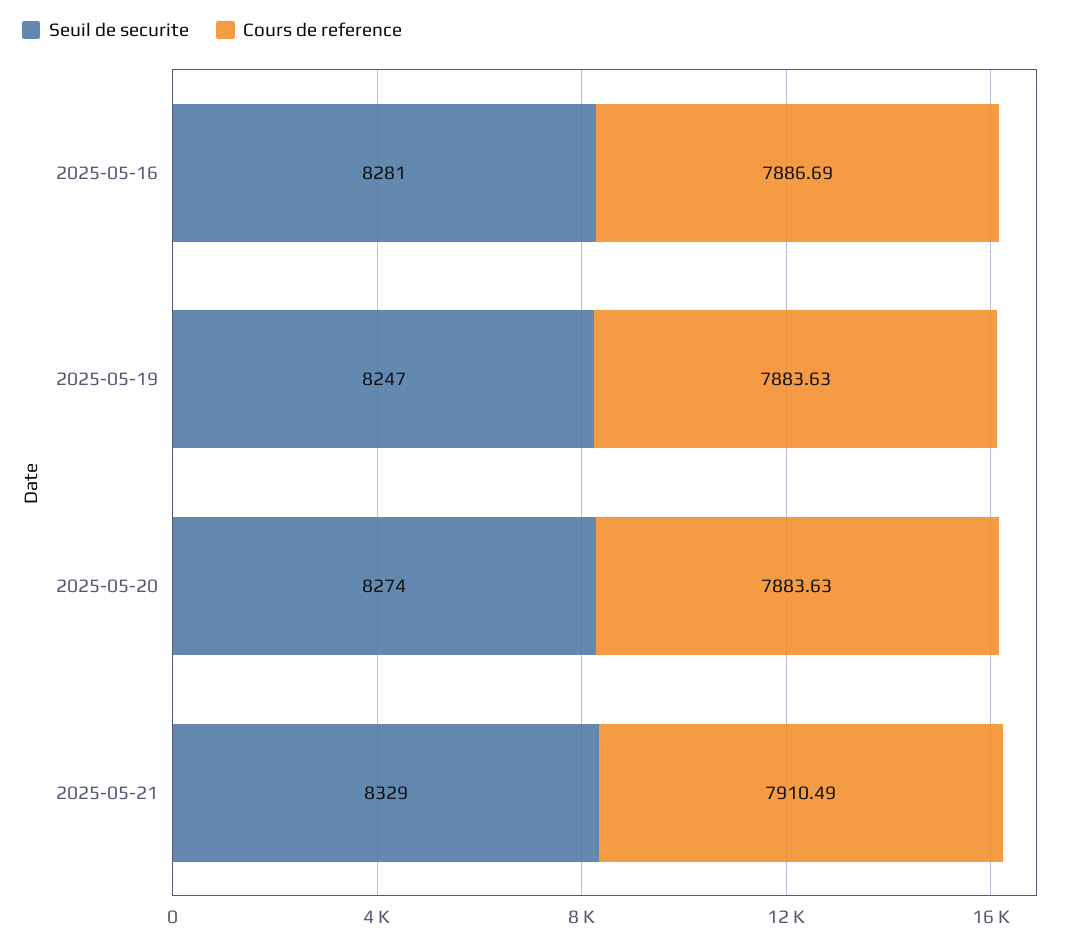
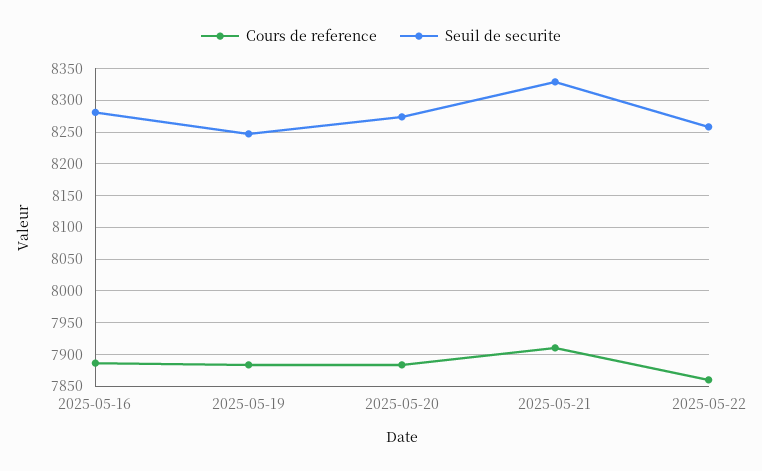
Cours de reference, 2025-05-22: none -> 7860
Seuil de securite, 2025-05-22: none -> 8260

